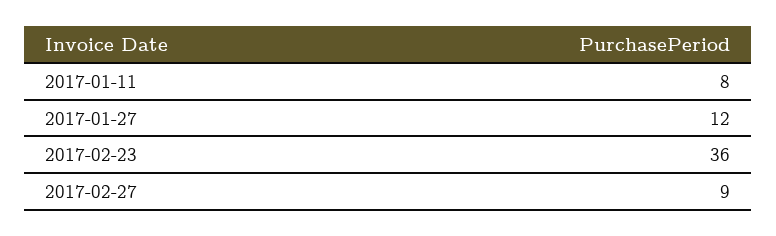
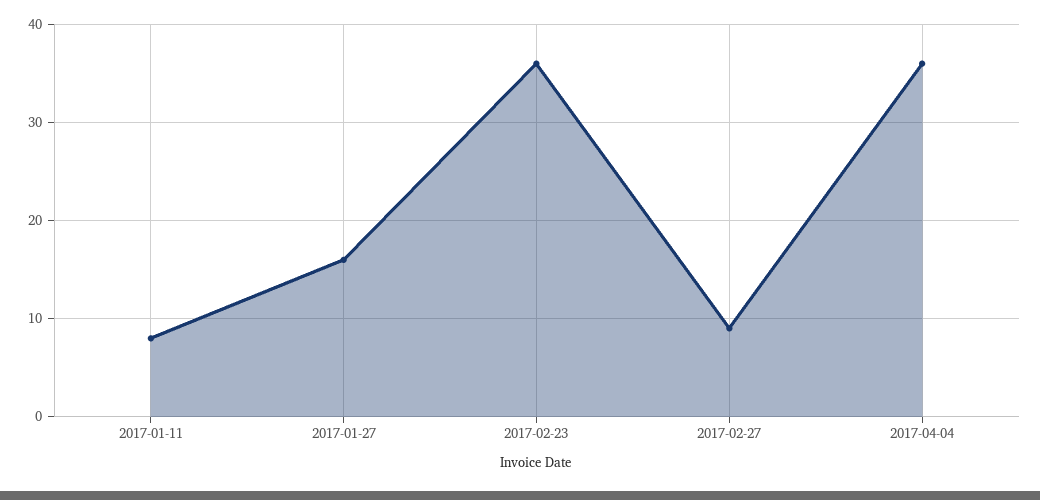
2017-01-27: 12 -> 16
2017-04-04: none -> 36

